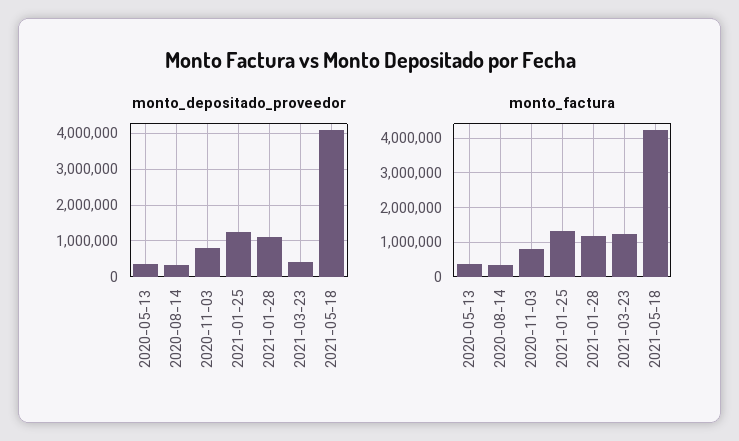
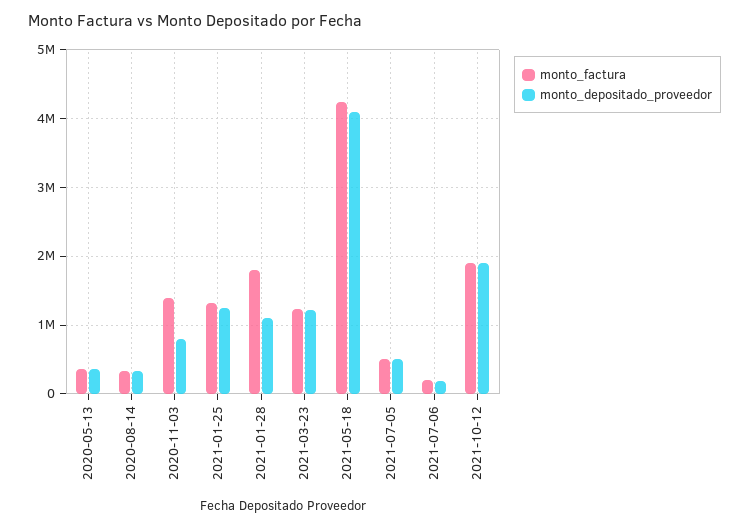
monto_depositado_proveedor, 2021-03-23: 400000 -> 1200000
monto_factura, 2020-11-03: 800000 -> 1400000
monto_factura, 2021-01-28: 1200000 -> 1800000
monto_factura, 2021-07-05: none -> 500000
monto_depositado_proveedor, 2021-07-05: none -> 500000
monto_factura, 2021-07-06: none -> 200000
monto_depositado_proveedor, 2021-07-06: none -> 200000
monto_factura, 2021-10-12: none -> 1900000
monto_depositado_proveedor, 2021-10-12: none -> 1900000

